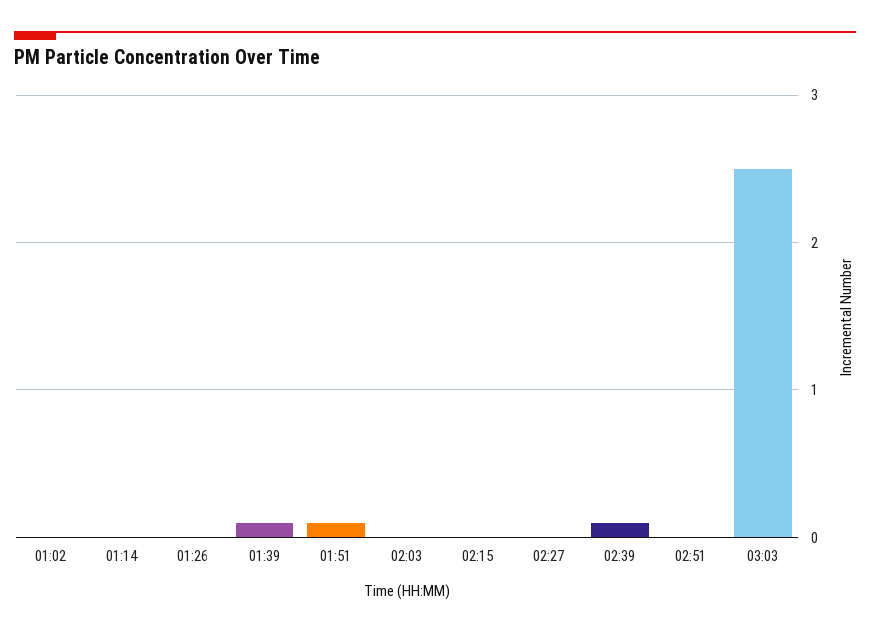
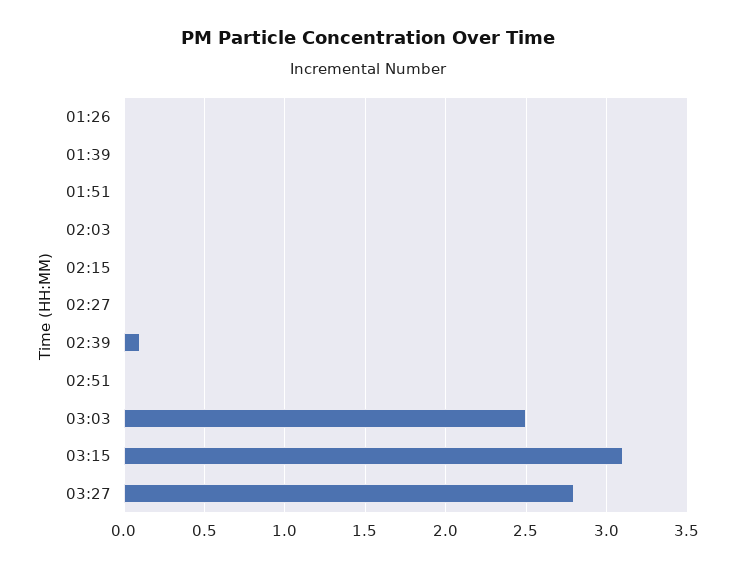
01:02: 0 -> none
01:14: 0 -> none
01:39: 0.1 -> 0
01:51: 0.1 -> 0
03:15: none -> 3.1
03:27: none -> 2.8

